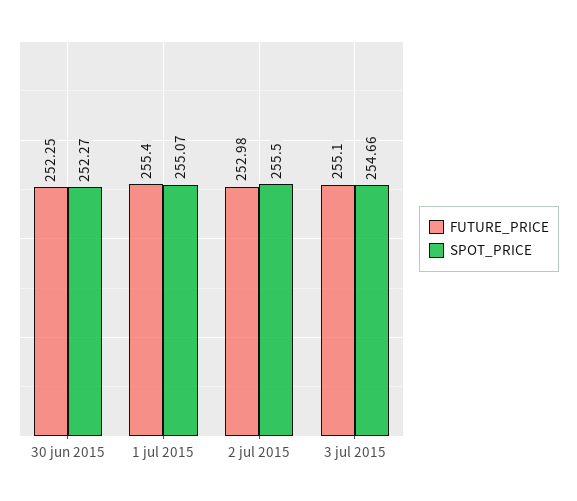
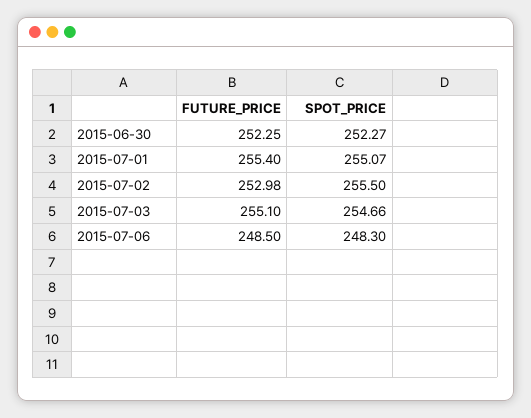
FUTURE_PRICE, 2015-07-06: none -> 248.5
SPOT_PRICE, 2015-07-06: none -> 248.3

